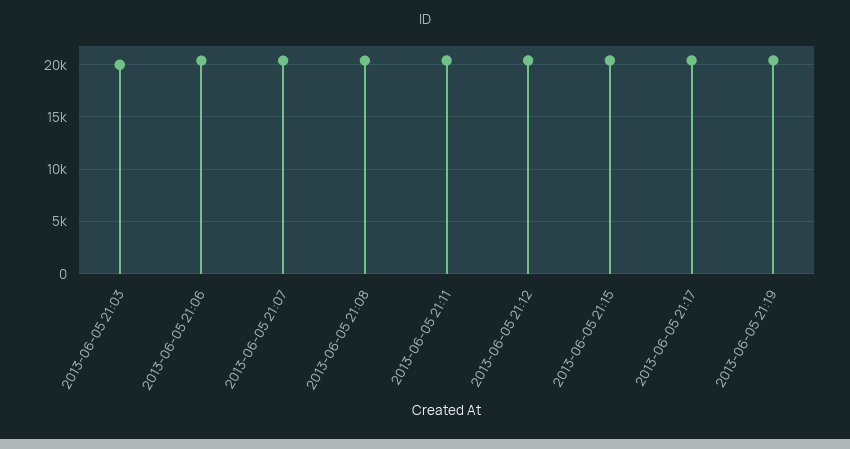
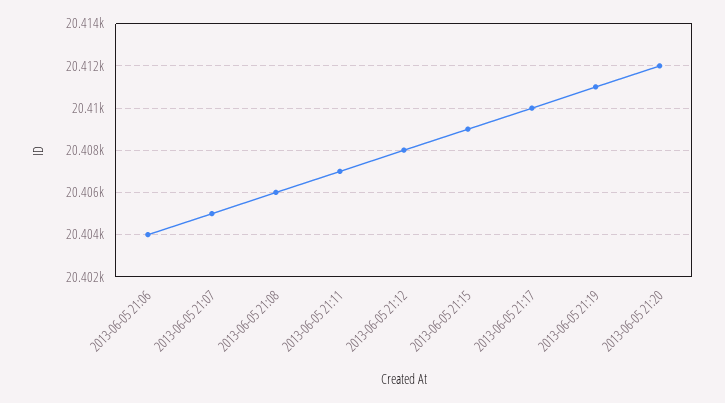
2013-06-05 21:03: 20000 -> none
2013-06-05 21:20: none -> 20412

